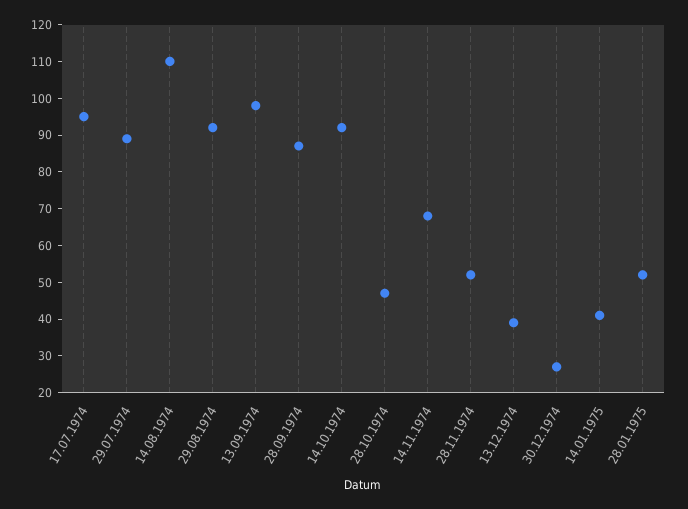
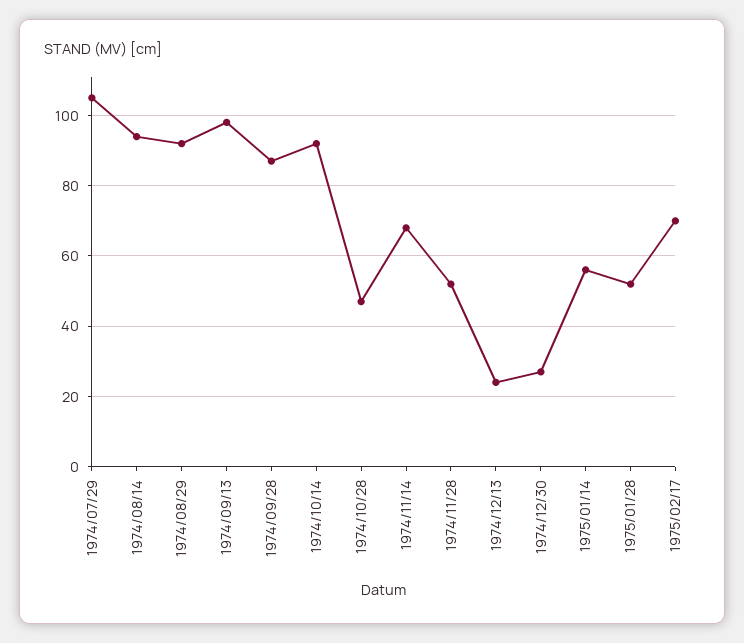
17.07.1974: 95 -> none
29.07.1974: 90 -> 105
14.08.1974: 110 -> 95
13.12.1974: 40 -> 25
14.01.1975: 40 -> 55
1975/02/17: none -> 70

